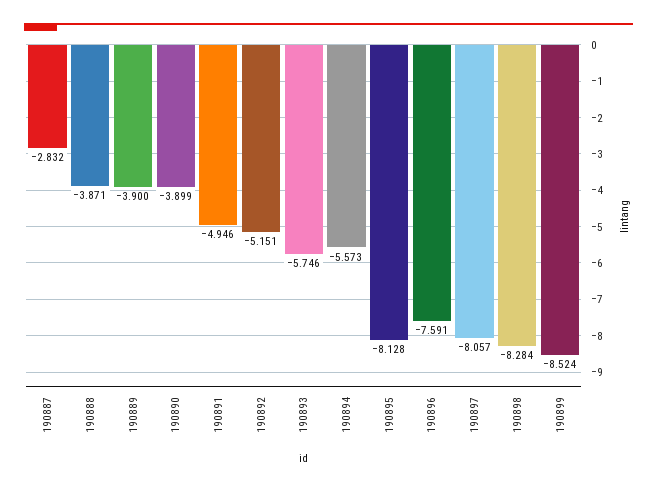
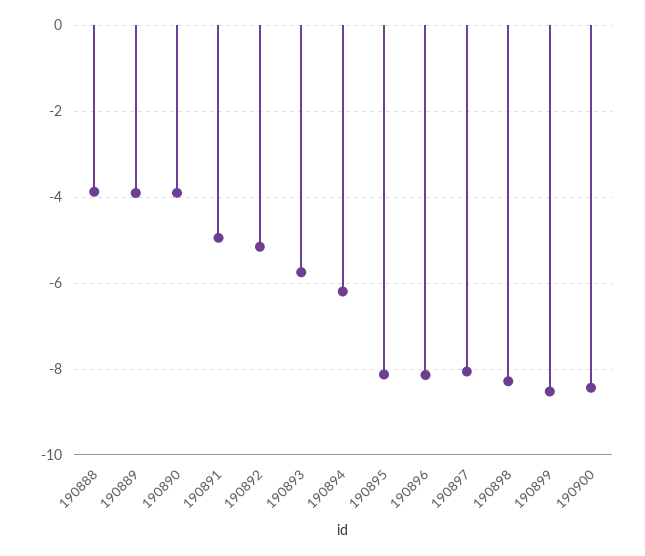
190887: -2.832 -> none
190894: -5.573 -> -6.2
190896: -7.591 -> -8.2
190900: none -> -8.4

